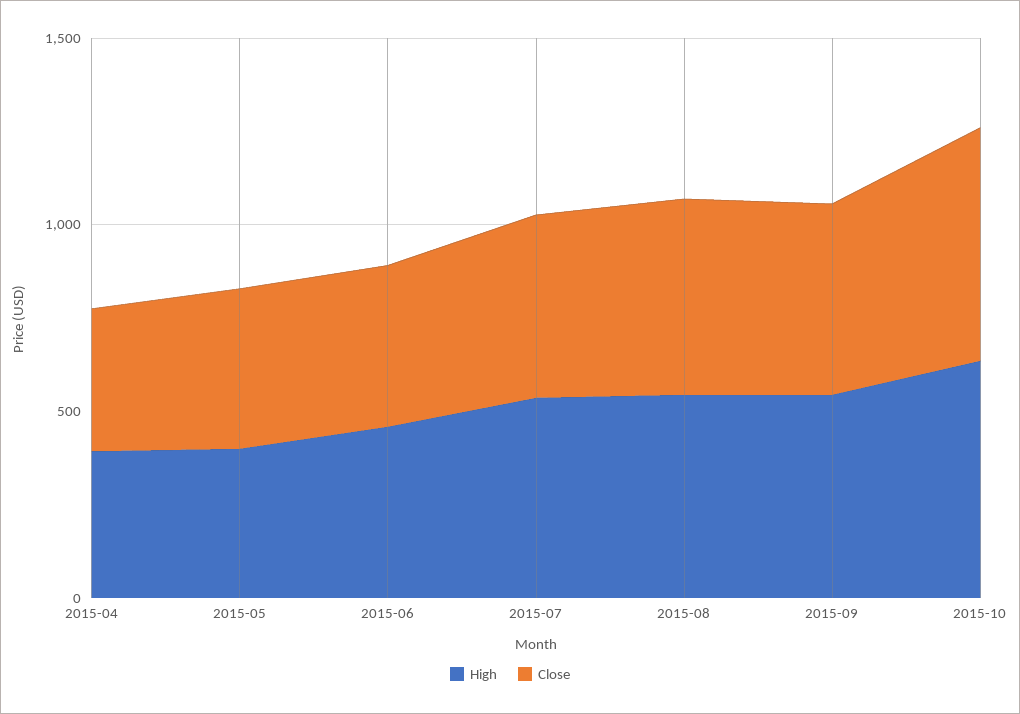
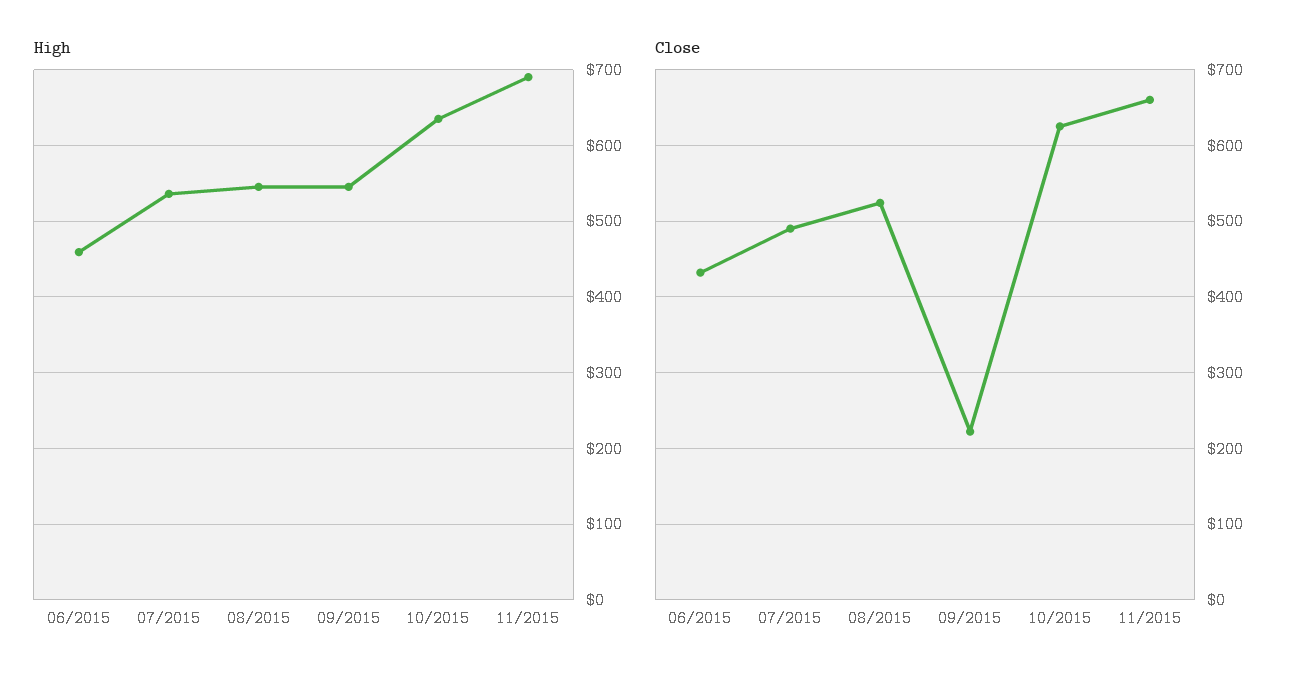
High, 2015-04: 400 -> none
Close, 2015-04: 400 -> none
High, 2015-05: 400 -> none
Close, 2015-05: 400 -> none
Close, 2015-09: 500 -> 220
High, 11/2015: none -> 690
Close, 11/2015: none -> 660

